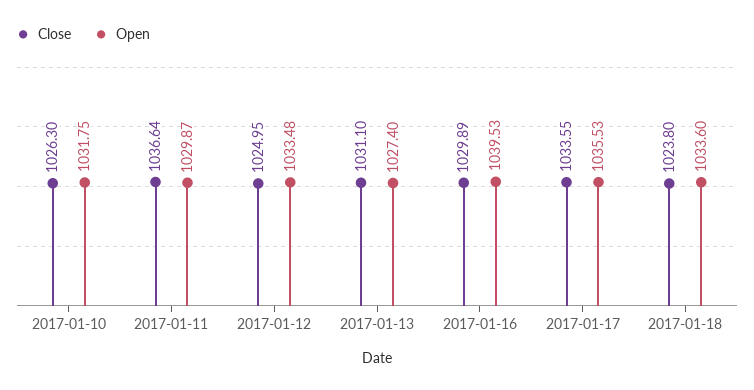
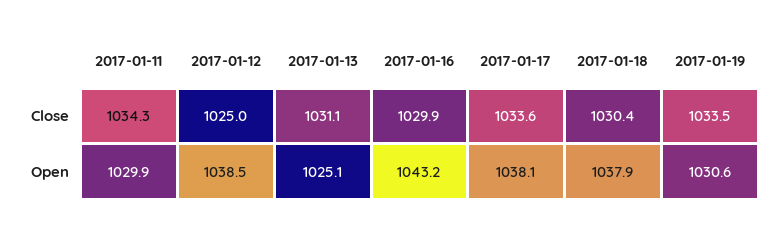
Close, 2017-01-10: 1026.3 -> none
Open, 2017-01-10: 1031.75 -> none
Close, 2017-01-11: 1036.64 -> 1034.3
Open, 2017-01-12: 1033.48 -> 1038.5
Open, 2017-01-13: 1027.4 -> 1025.1
Open, 2017-01-16: 1039.53 -> 1043.2
Open, 2017-01-17: 1035.53 -> 1038.1
Close, 2017-01-18: 1023.8 -> 1030.4
Open, 2017-01-18: 1033.6 -> 1037.9
Close, 2017-01-19: none -> 1033.5
Open, 2017-01-19: none -> 1030.6

